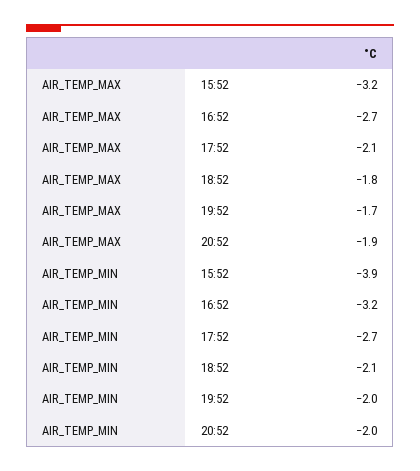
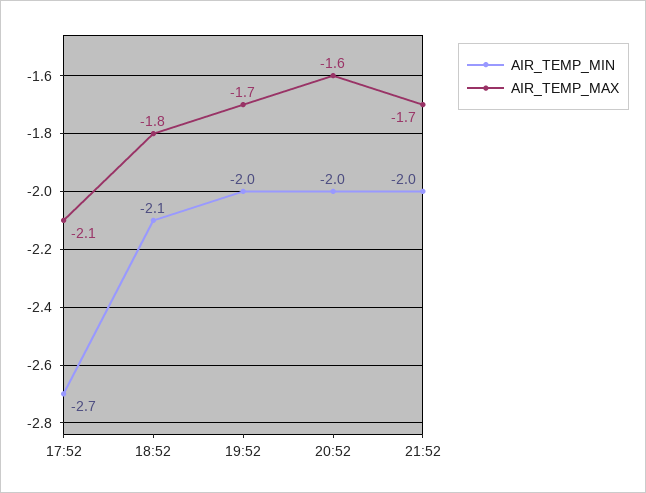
AIR_TEMP_MAX, 15:52: -3.2 -> none
AIR_TEMP_MAX, 16:52: -2.7 -> none
AIR_TEMP_MAX, 20:52: -1.9 -> -1.6
AIR_TEMP_MIN, 15:52: -3.9 -> none
AIR_TEMP_MIN, 16:52: -3.2 -> none
AIR_TEMP_MIN, 21:52: none -> -2
AIR_TEMP_MAX, 21:52: none -> -1.7

